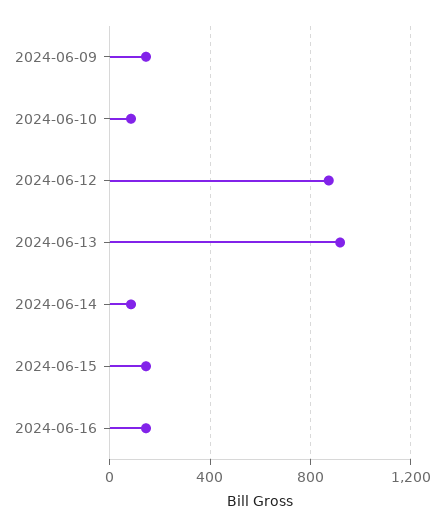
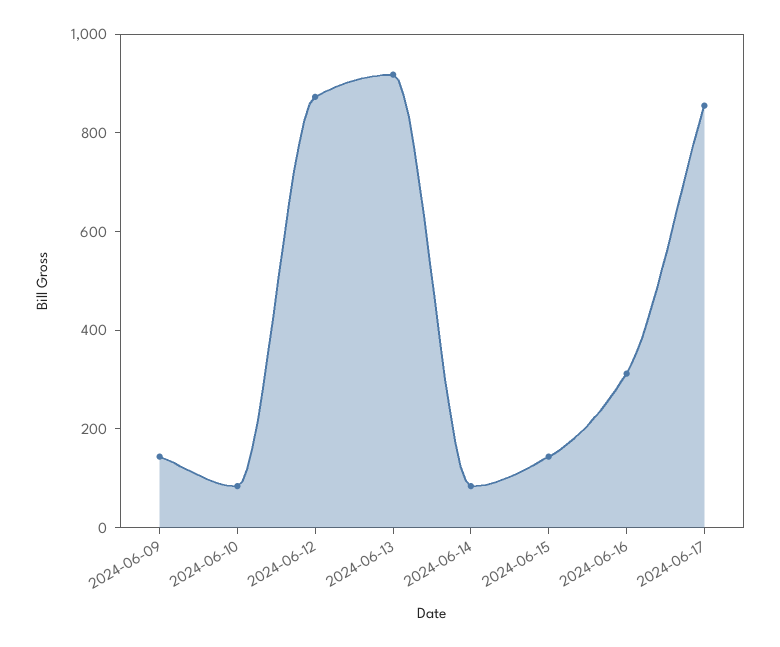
2024-06-16: 150 -> 300
2024-06-17: none -> 850

